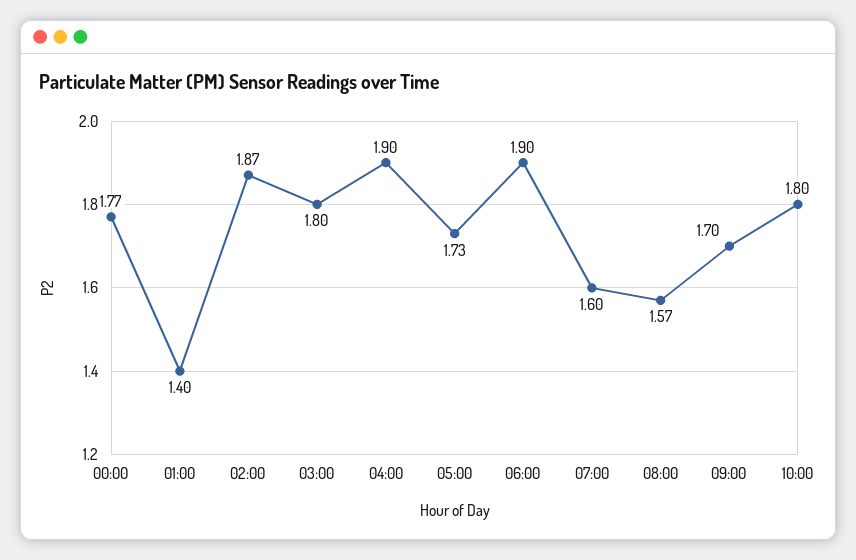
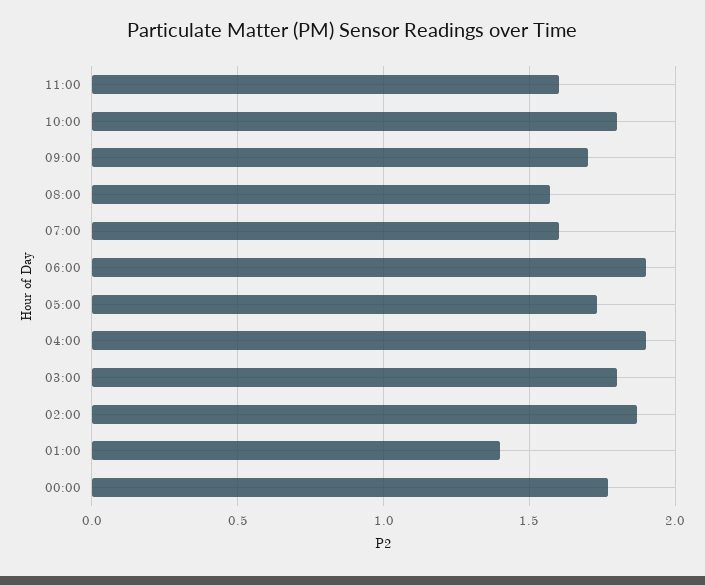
11:00: none -> 1.6

